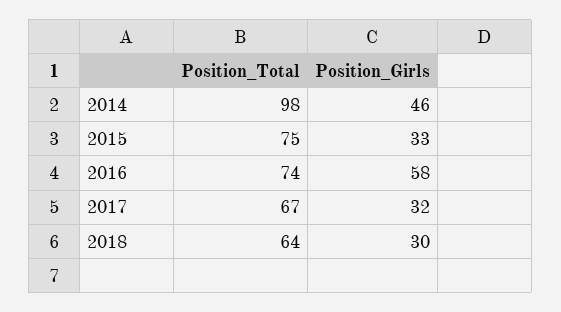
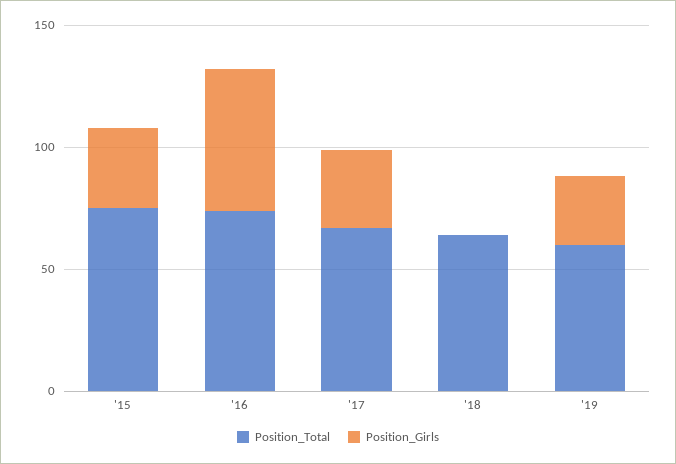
Position_Total, 2014: 98 -> none
Position_Girls, 2014: 46 -> none
Position_Girls, 2018: 30 -> 0
Position_Total, '19: none -> 60
Position_Girls, '19: none -> 30

